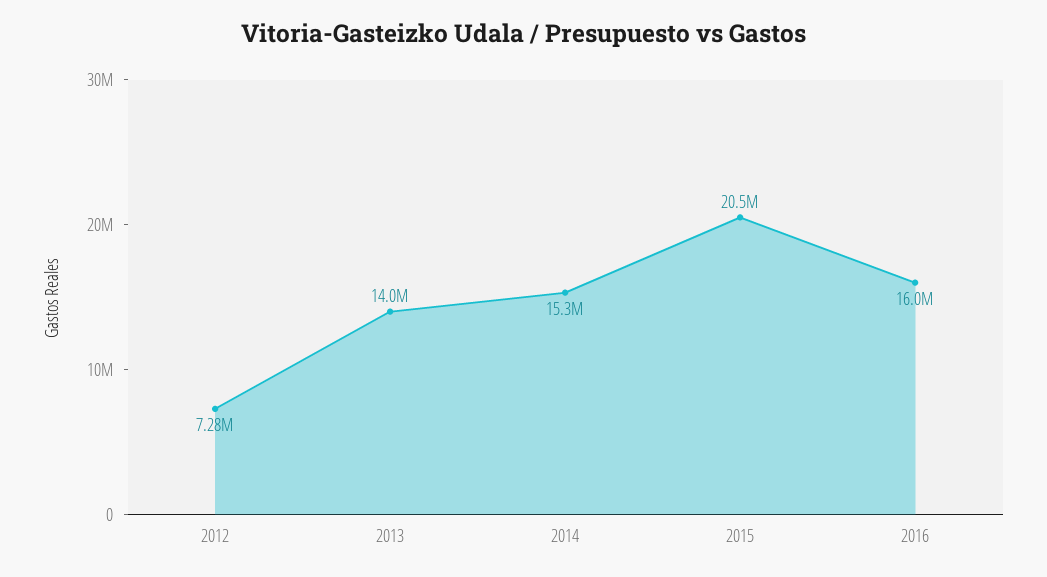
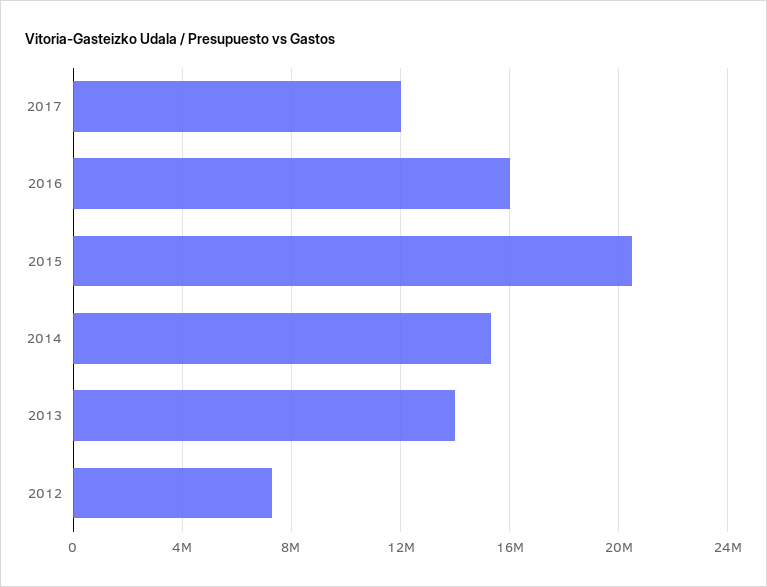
2017: none -> 12000000

